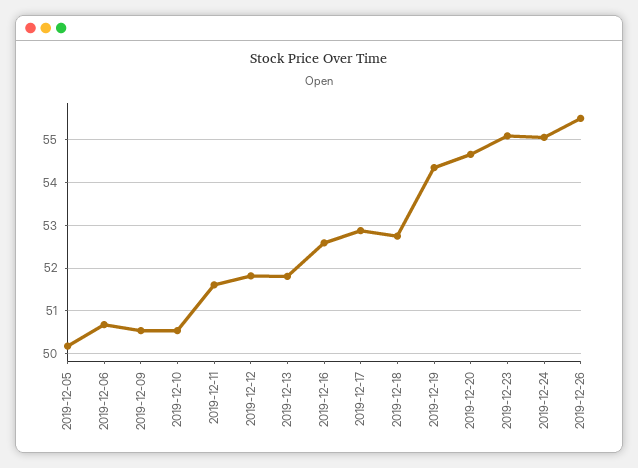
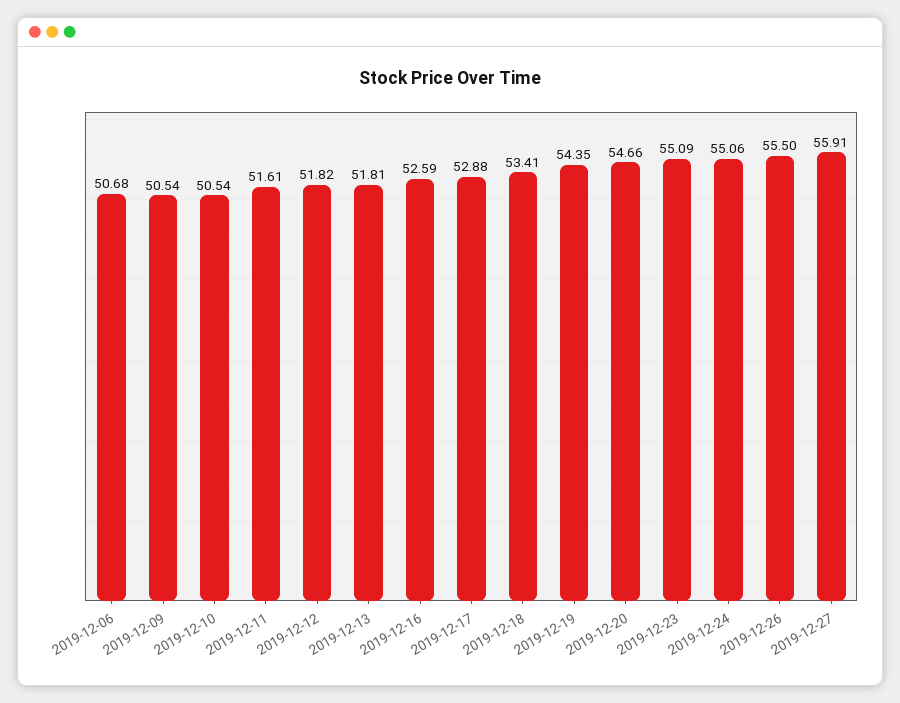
2019-12-05: 50.2 -> none
2019-12-18: 52.8 -> 53.41
2019-12-27: none -> 55.91

